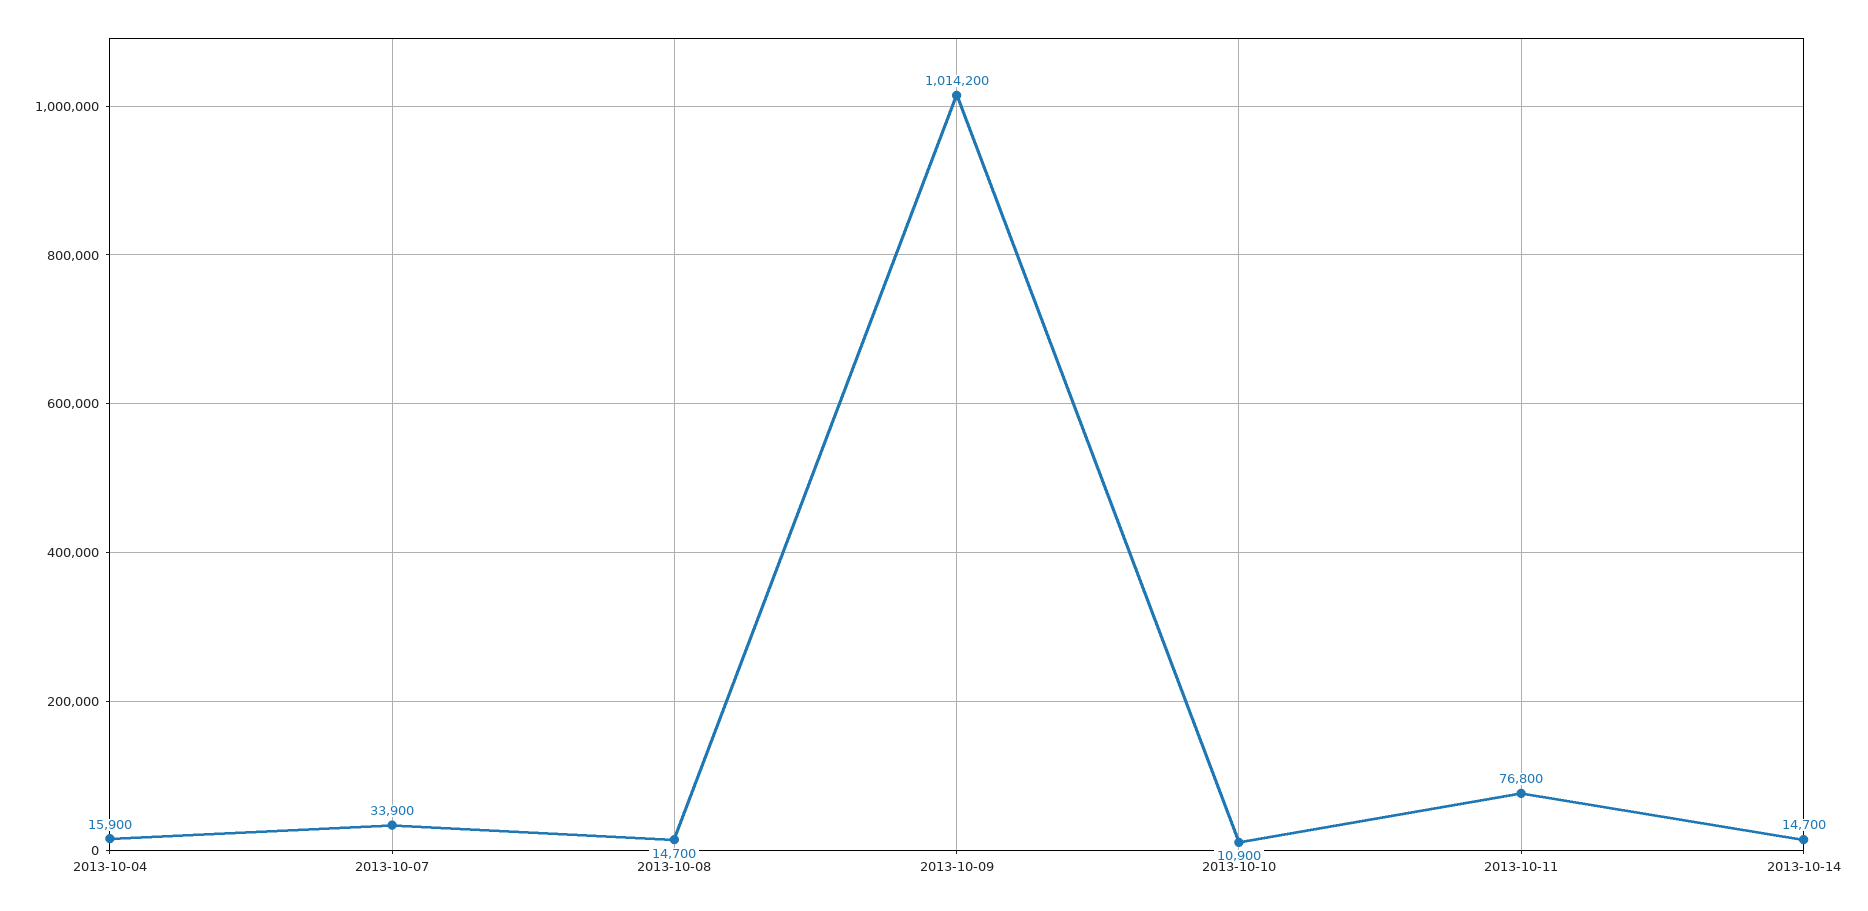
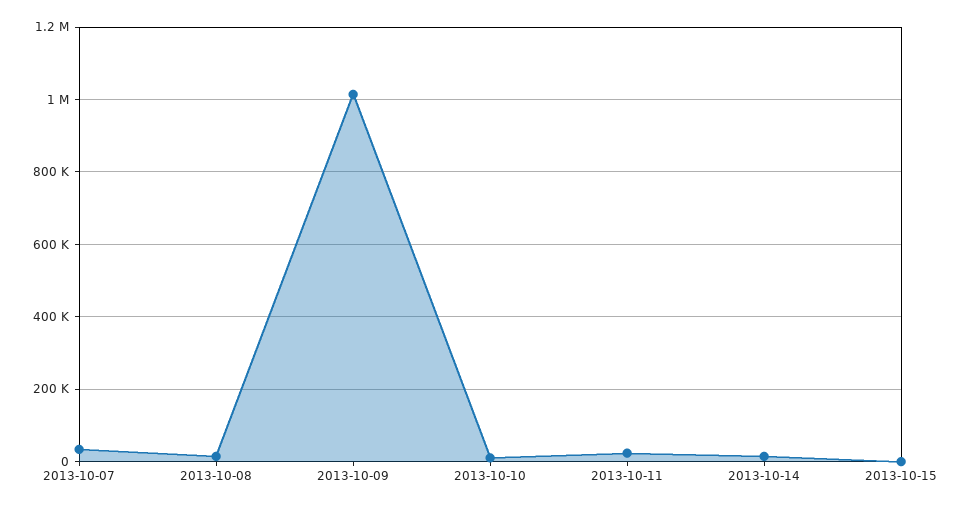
2013-10-04: 15900 -> none
2013-10-11: 76800 -> 20000
2013-10-15: none -> 0

